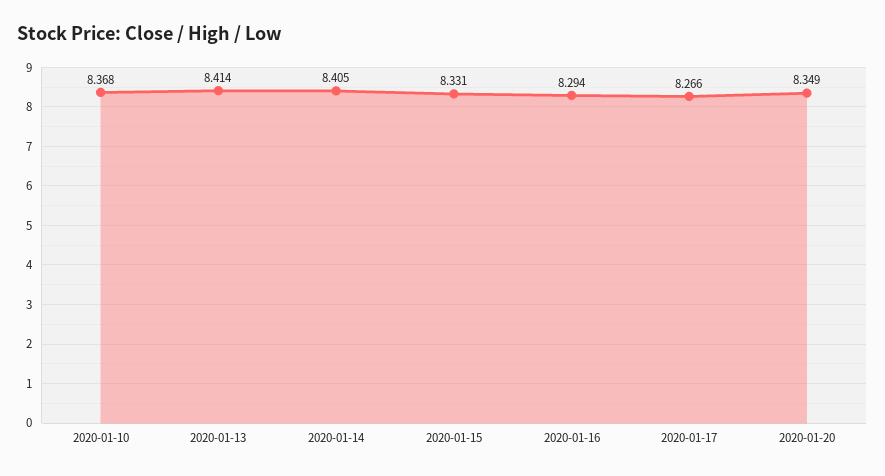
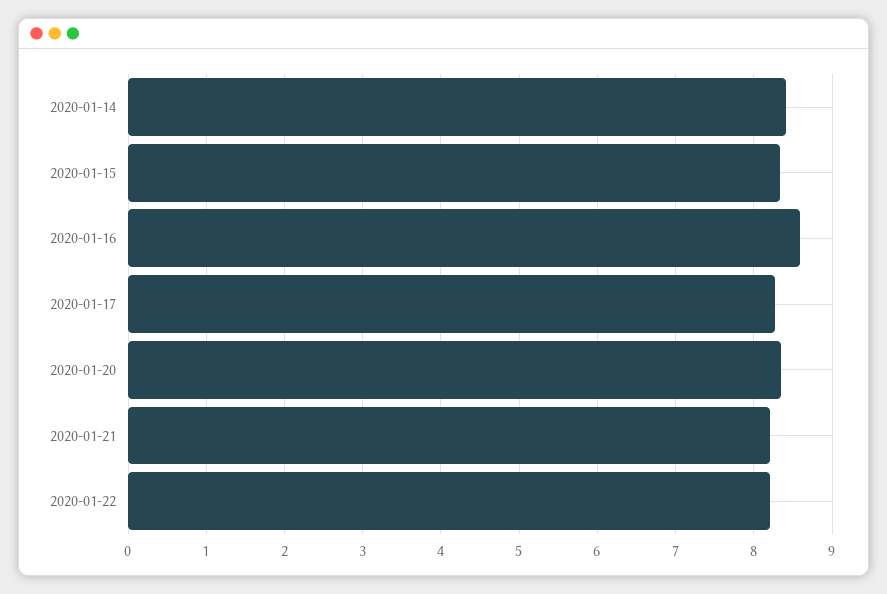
2020-01-10: 8.368 -> none
2020-01-13: 8.414 -> none
2020-01-16: 8.294 -> 8.6
2020-01-21: none -> 8.2
2020-01-22: none -> 8.2

